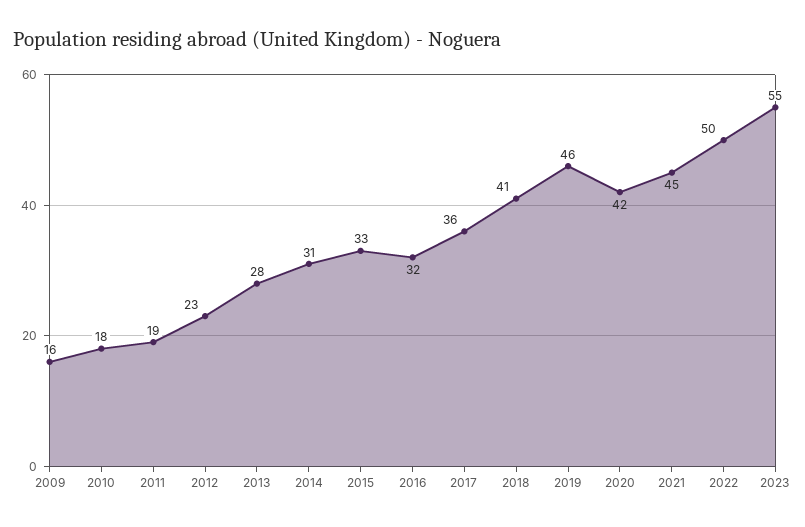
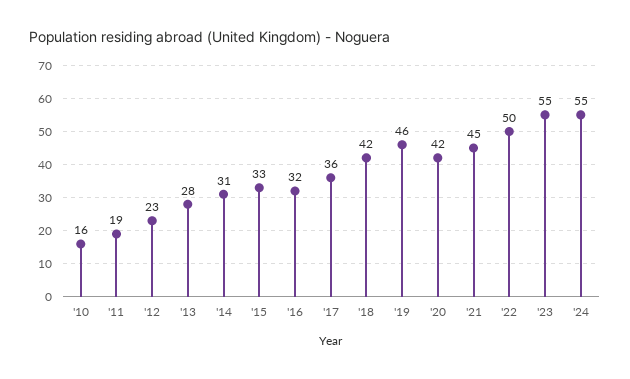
2009: 16 -> none
2010: 18 -> 16
2018: 41 -> 42
'24: none -> 55

